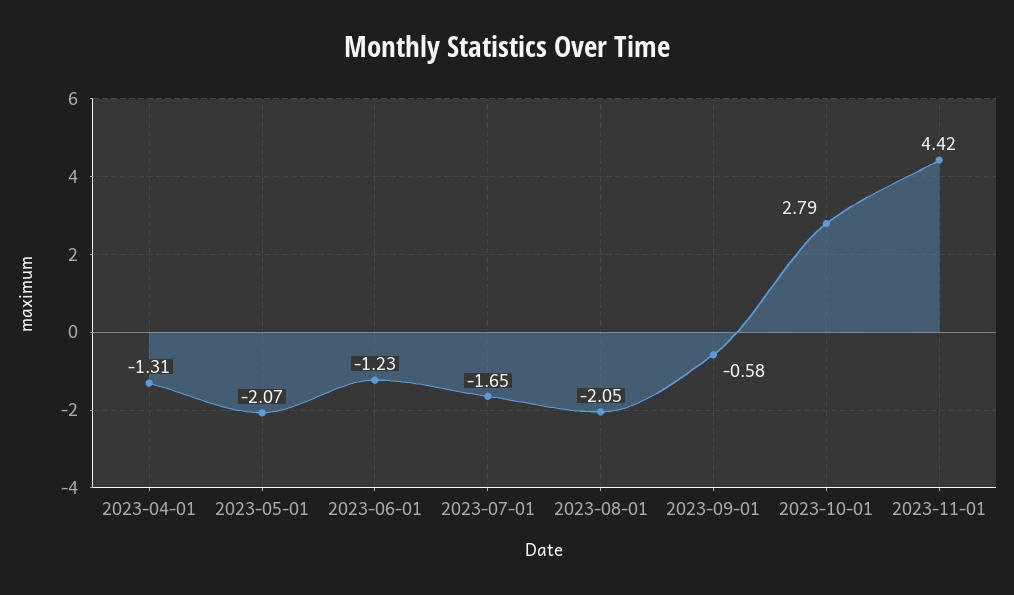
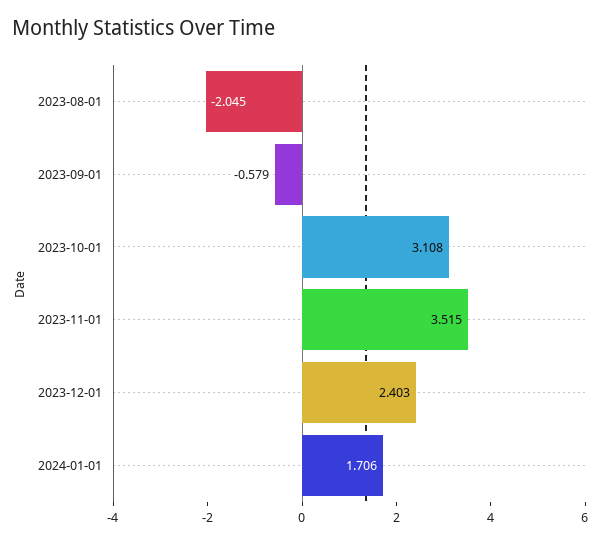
2023-04-01: -1.31 -> none
2023-05-01: -2.07 -> none
2023-06-01: -1.23 -> none
2023-07-01: -1.65 -> none
2023-10-01: 2.79 -> 3.108
2023-11-01: 4.42 -> 3.515
2023-12-01: none -> 2.403
2024-01-01: none -> 1.706

